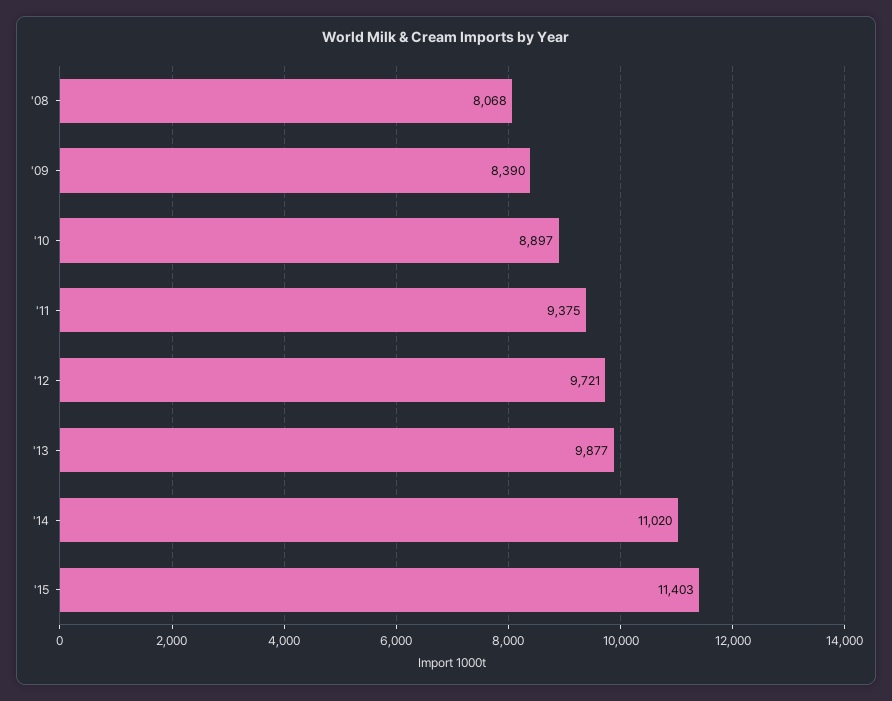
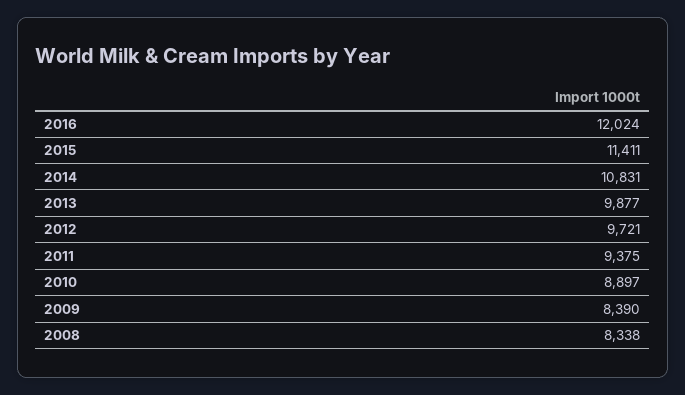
'08: 8068 -> 8338
'14: 11020 -> 10831
'15: 11403 -> 11411
2016: none -> 12024

